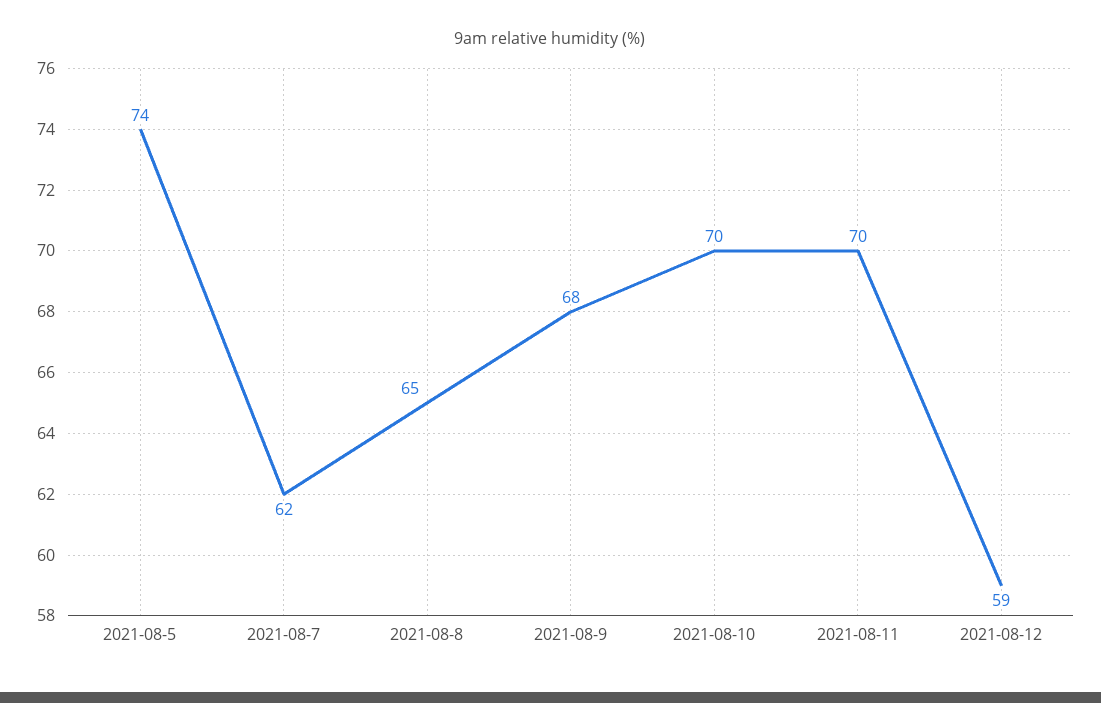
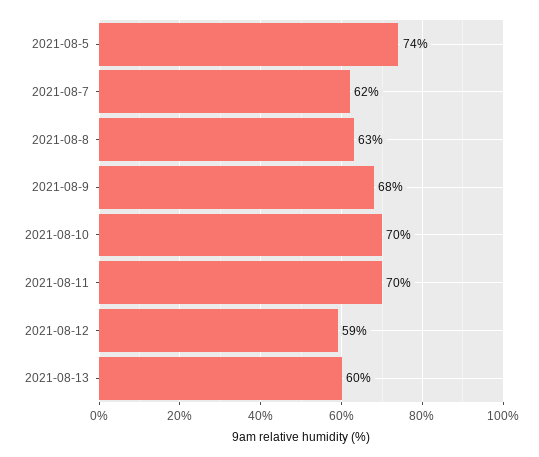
2021-08-8: 65 -> 63
2021-08-13: none -> 60

